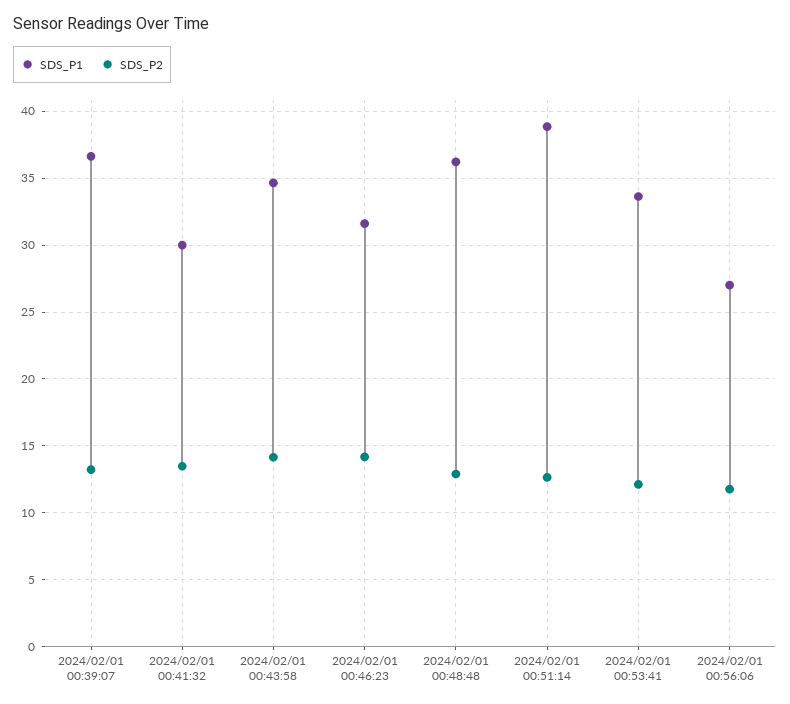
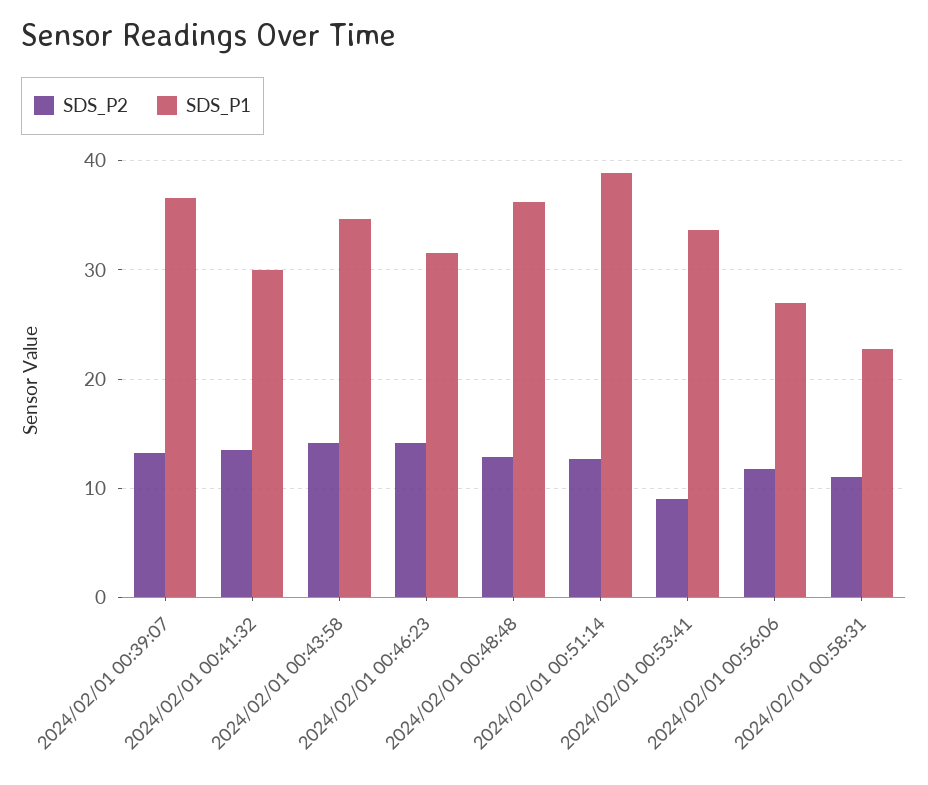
SDS_P2, 2024/02/01 00:53:41: 12 -> 9
SDS_P2, 2024/02/01 00:58:31: none -> 11
SDS_P1, 2024/02/01 00:58:31: none -> 23

